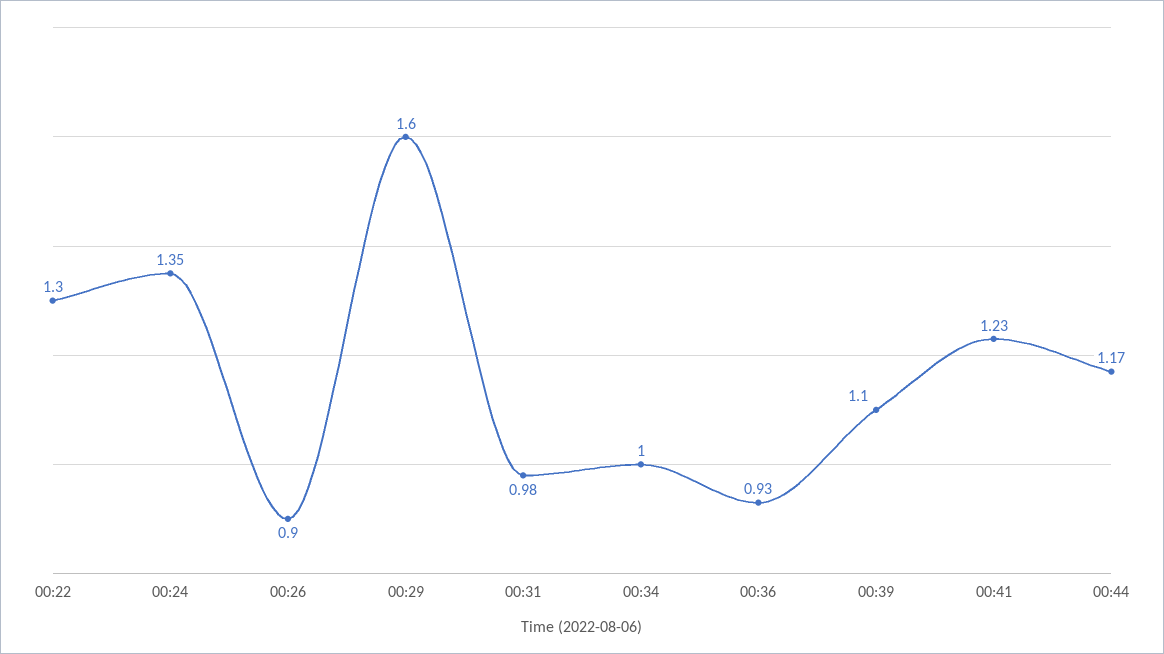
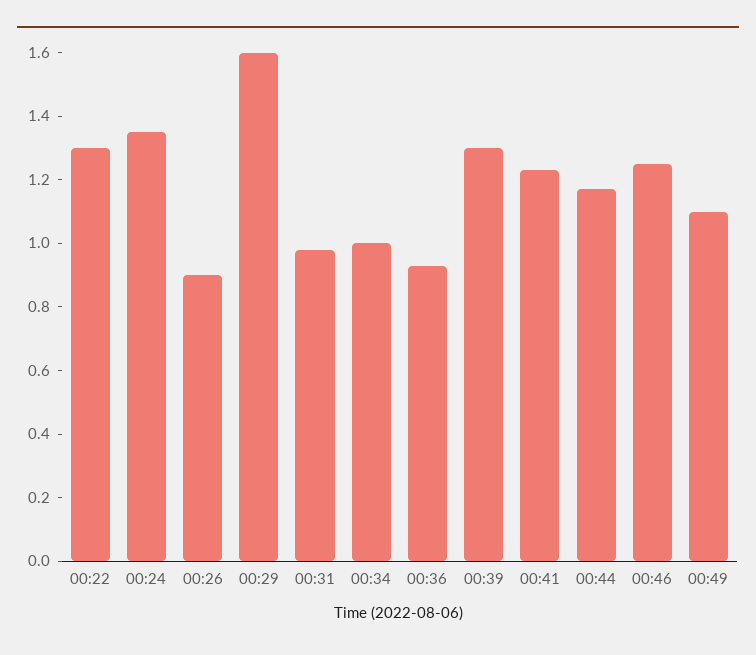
00:39: 1.1 -> 1.3
00:46: none -> 1.25
00:49: none -> 1.1

